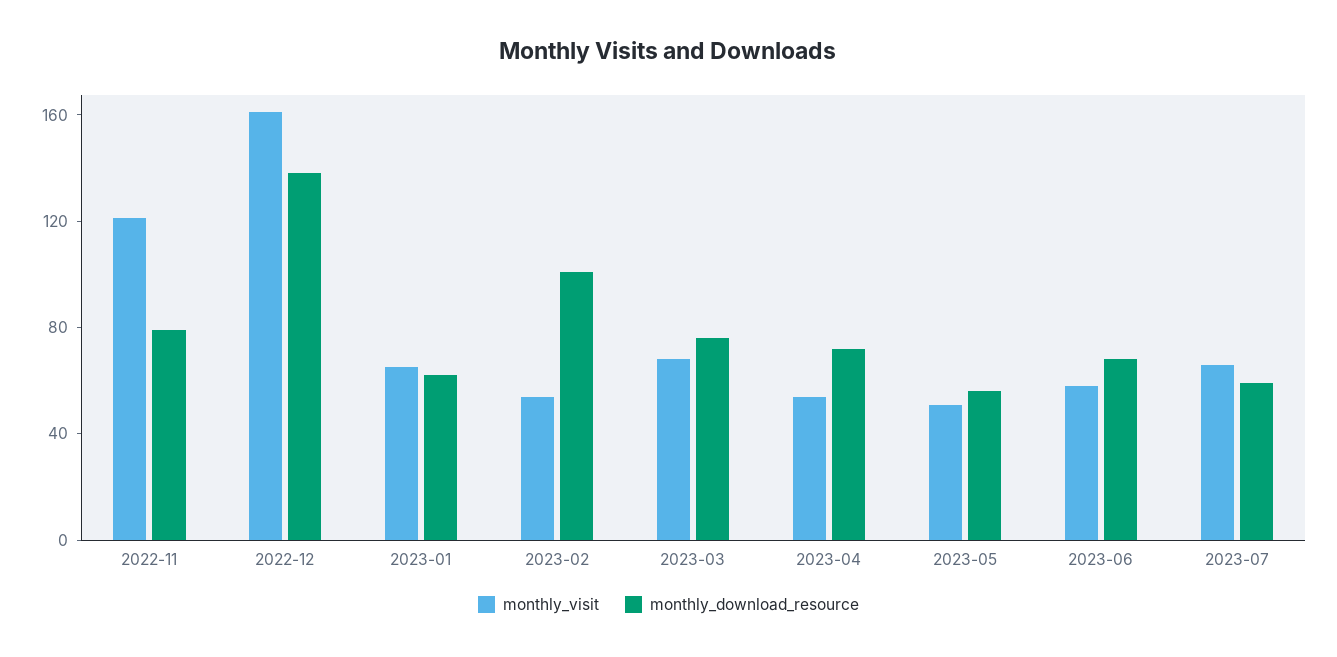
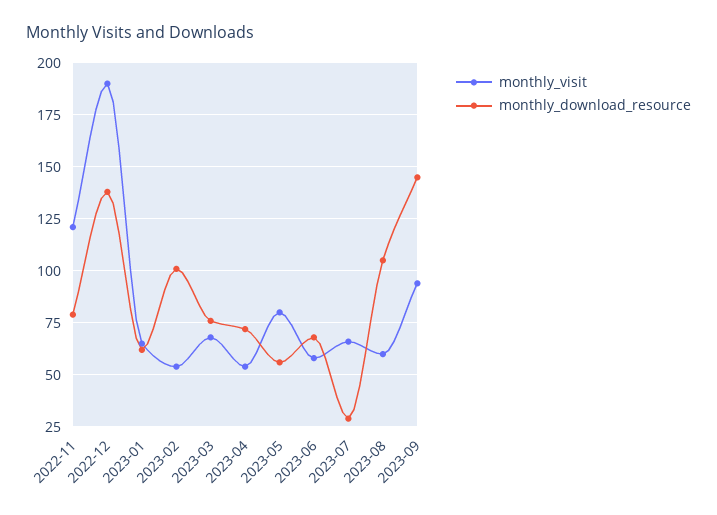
monthly_visit, 2022-12: 160 -> 190
monthly_visit, 2023-05: 50 -> 80
monthly_download_resource, 2023-07: 60 -> 30
monthly_visit, 2023-08: none -> 60
monthly_download_resource, 2023-08: none -> 105
monthly_visit, 2023-09: none -> 95
monthly_download_resource, 2023-09: none -> 145

